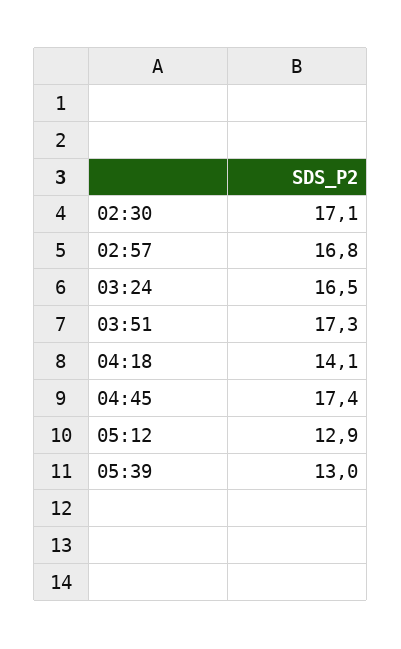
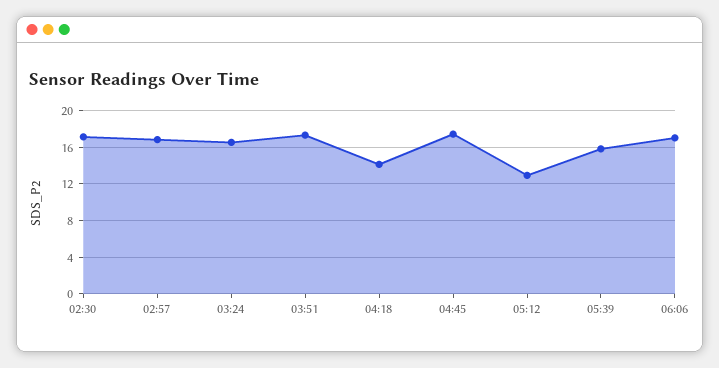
05:39: 13 -> 16
06:06: none -> 17

